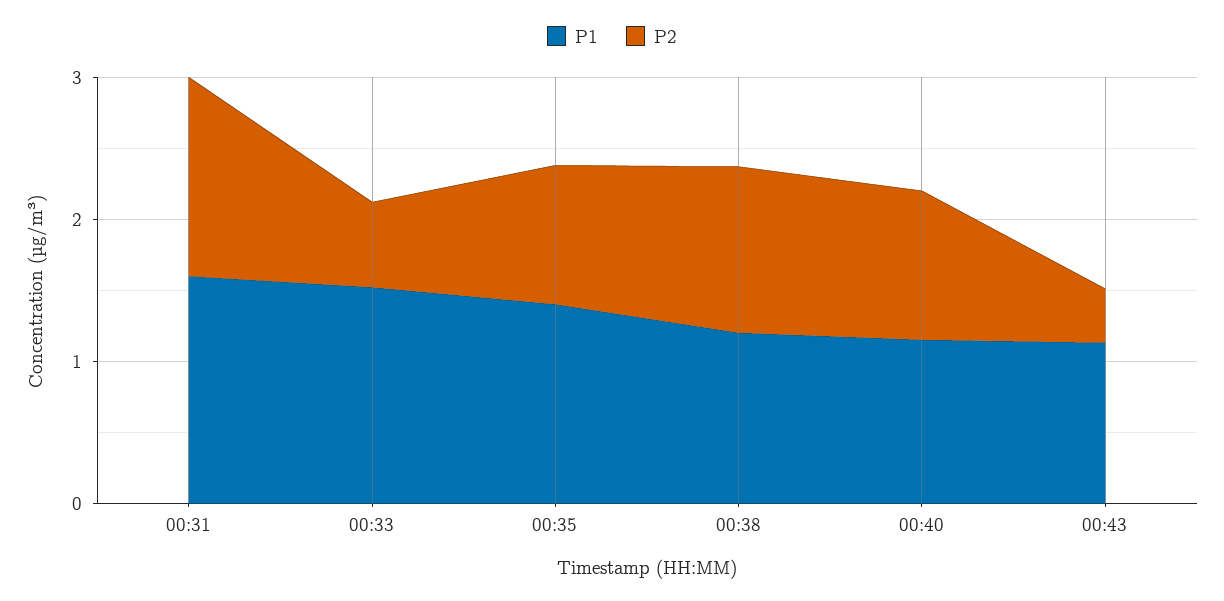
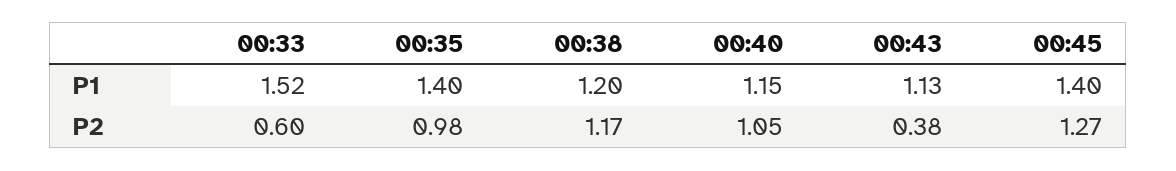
P1, 00:31: 1.6 -> none
P2, 00:31: 1.4 -> none
P1, 00:45: none -> 1.4
P2, 00:45: none -> 1.27

